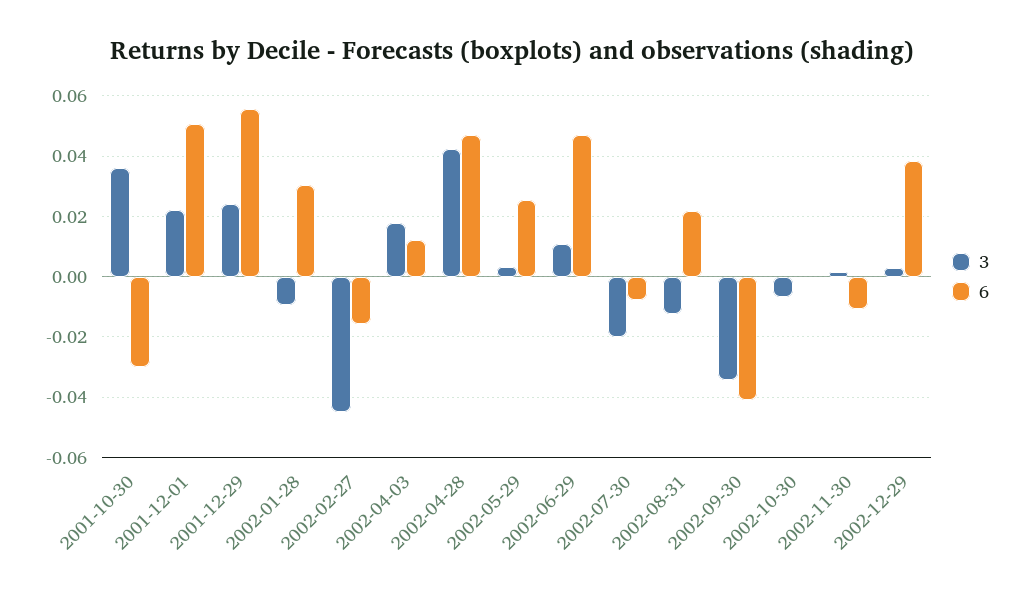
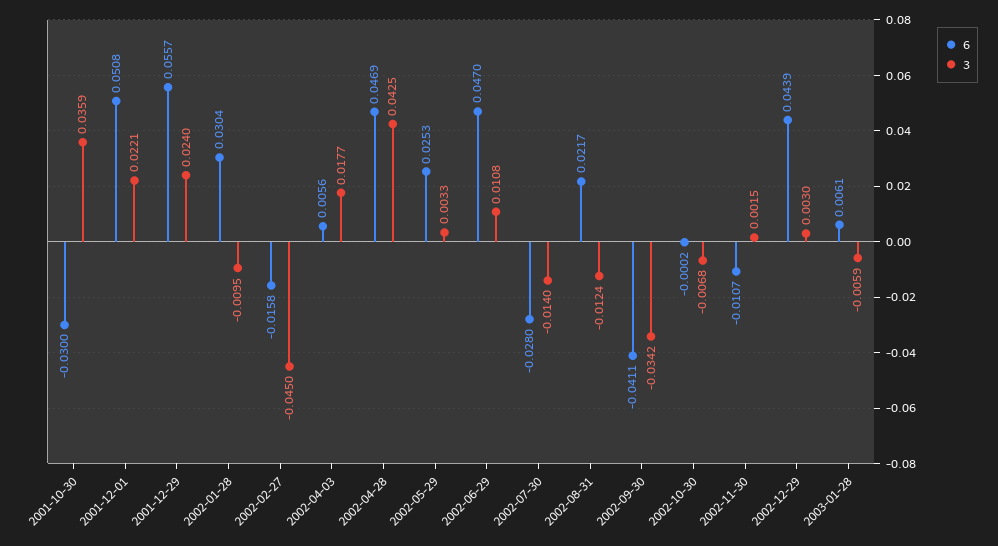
6, 2002-04-03: 0.012 -> 0.0056
3, 2002-07-30: -0.02 -> -0.014
6, 2002-07-30: -0.008 -> -0.028
6, 2002-12-29: 0.038 -> 0.0439
6, 2003-01-28: none -> 0.0061
3, 2003-01-28: none -> -0.0059

